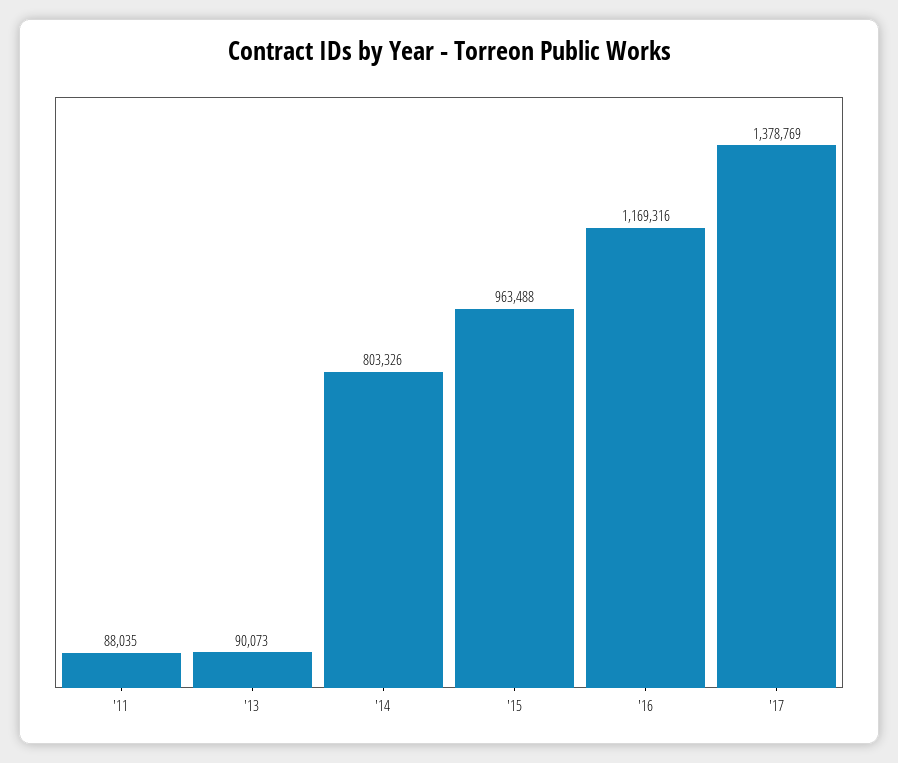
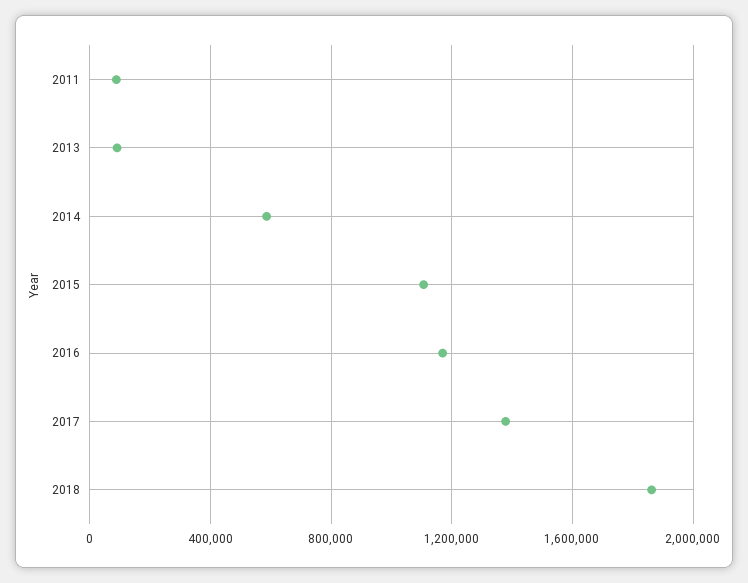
'14: 803326 -> 600000
'15: 963488 -> 1100000
2018: none -> 1850000

